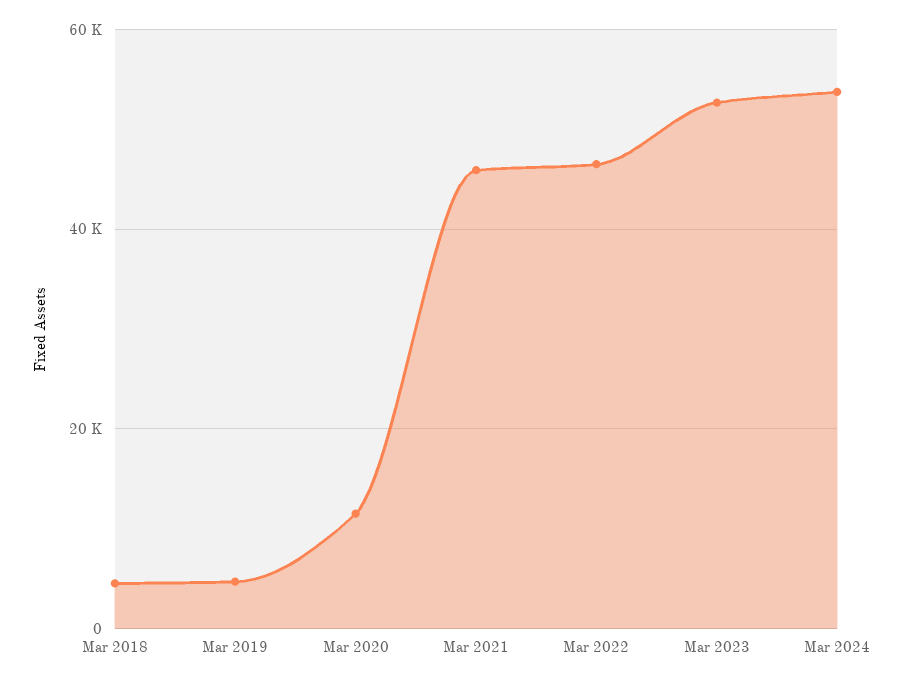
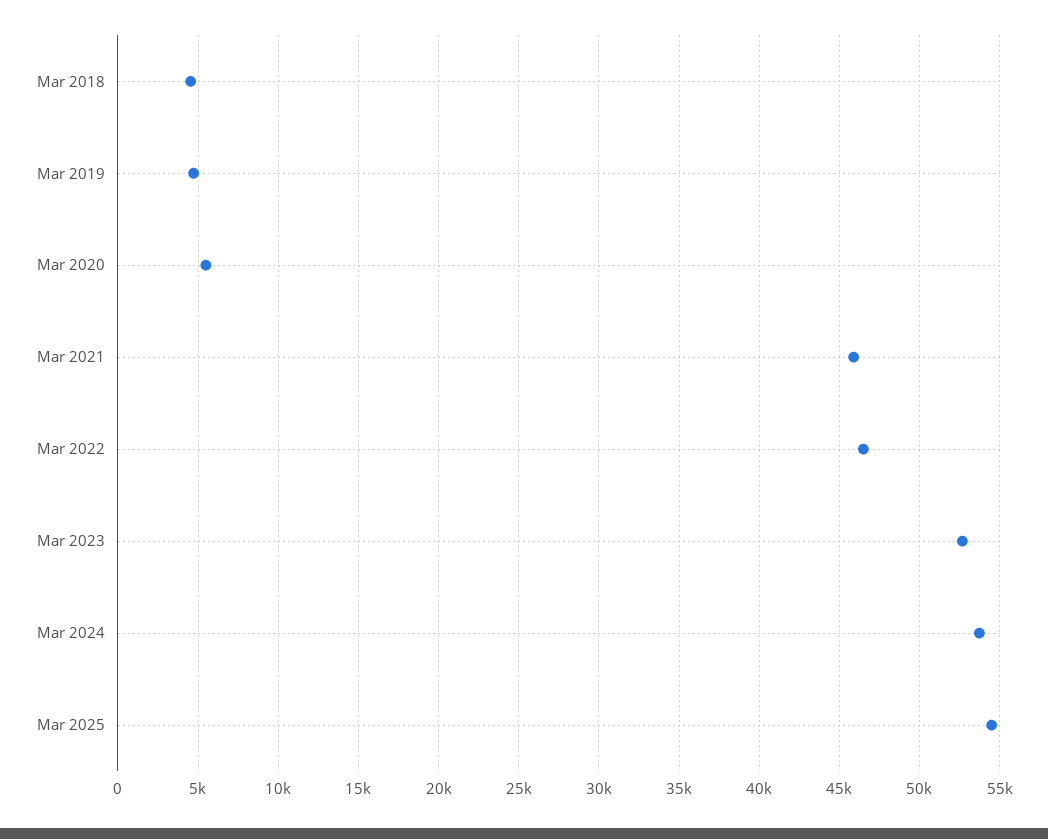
Mar 2020: 12000 -> 5500
Mar 2025: none -> 54500

